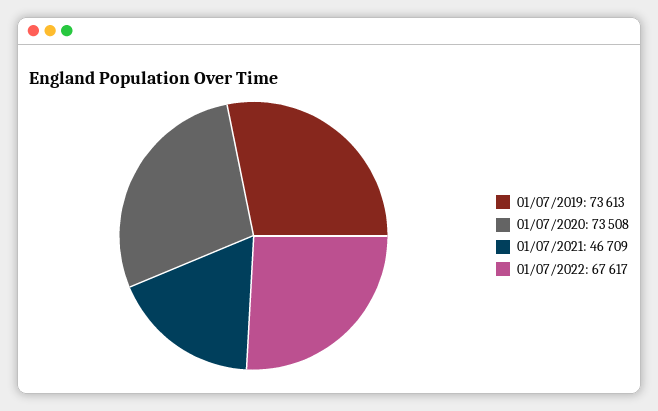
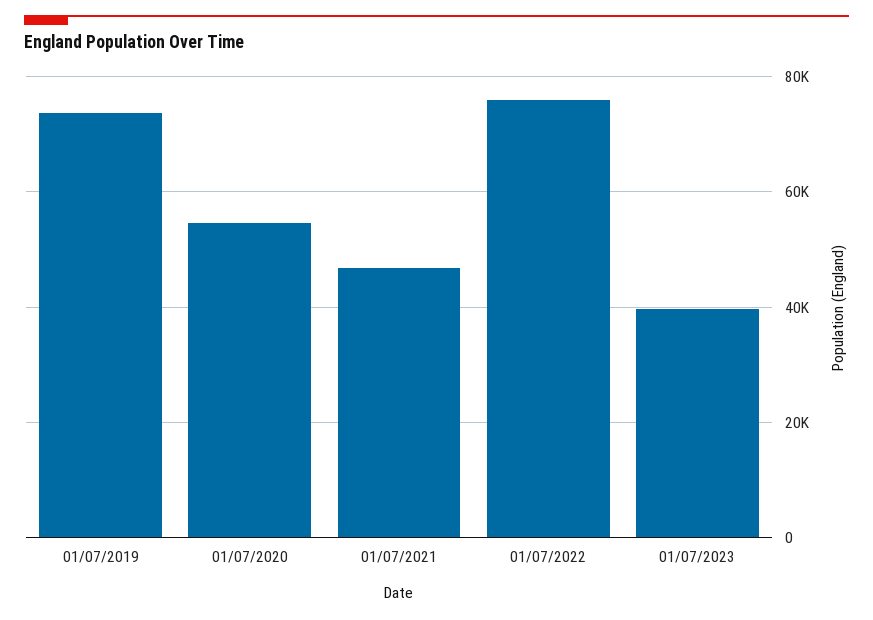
01/07/2020: 73508 -> 54000
01/07/2022: 67617 -> 76000
01/07/2023: none -> 40000

